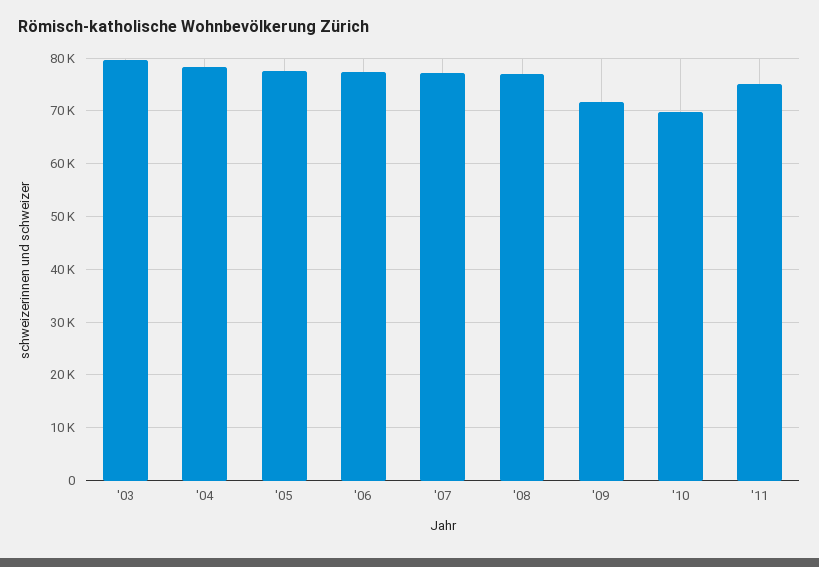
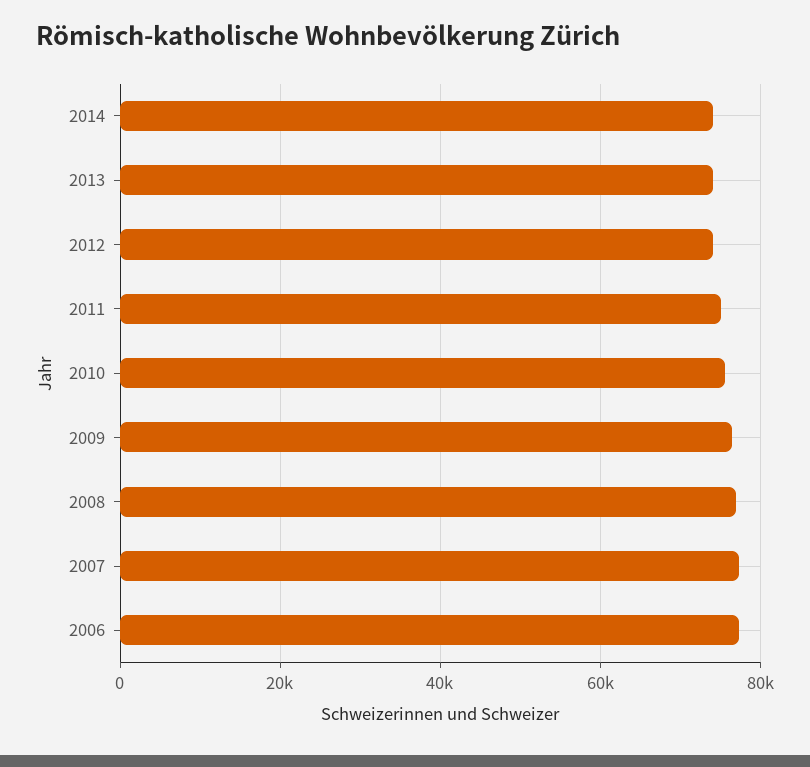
'03: 80000 -> none
'04: 78000 -> none
'05: 78000 -> none
'09: 72000 -> 76000
'10: 70000 -> 76000
2014: none -> 74000
2013: none -> 74000
2012: none -> 74000

